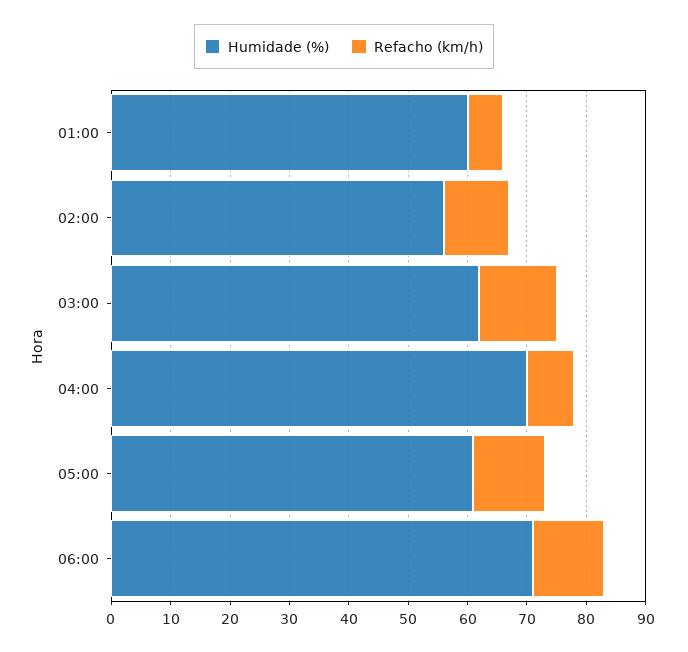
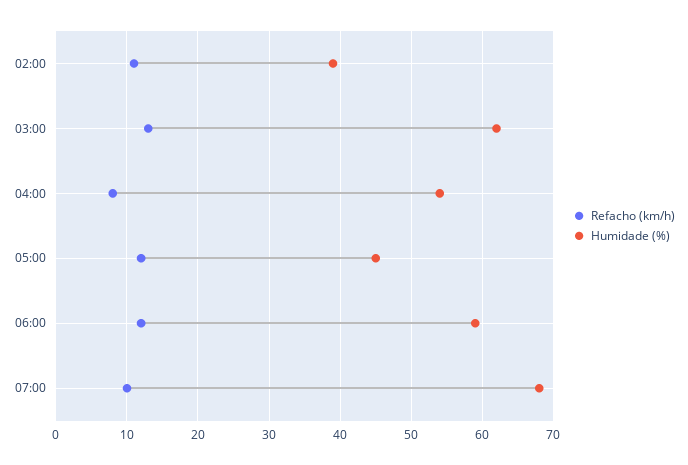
Humidade (%), 01:00: 60 -> none
Refacho (km/h), 01:00: 5 -> none
Humidade (%), 02:00: 55 -> 39
Humidade (%), 04:00: 70 -> 54
Humidade (%), 05:00: 60 -> 45
Humidade (%), 06:00: 70 -> 59
Refacho (km/h), 07:00: none -> 10
Humidade (%), 07:00: none -> 68

